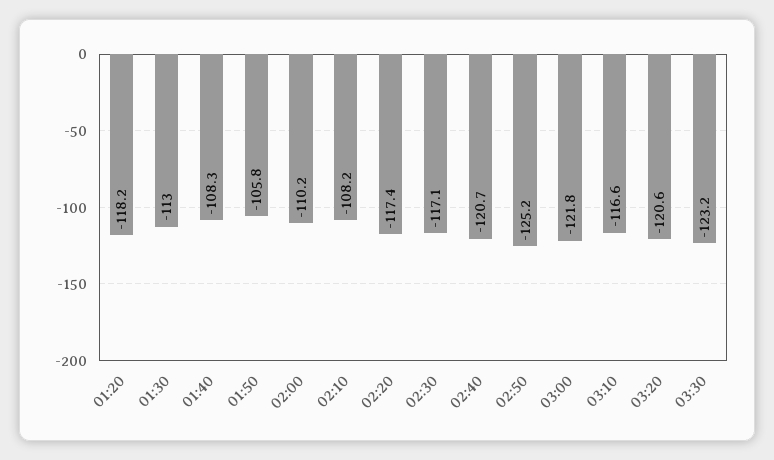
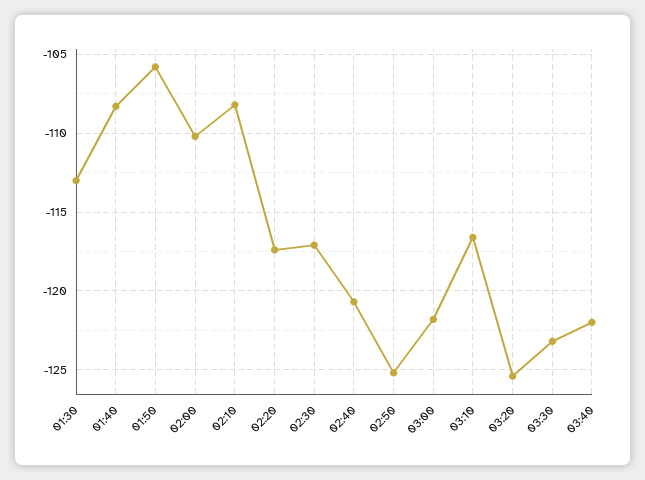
01:20: -118.2 -> none
03:20: -120.6 -> -125.5
03:40: none -> -122

